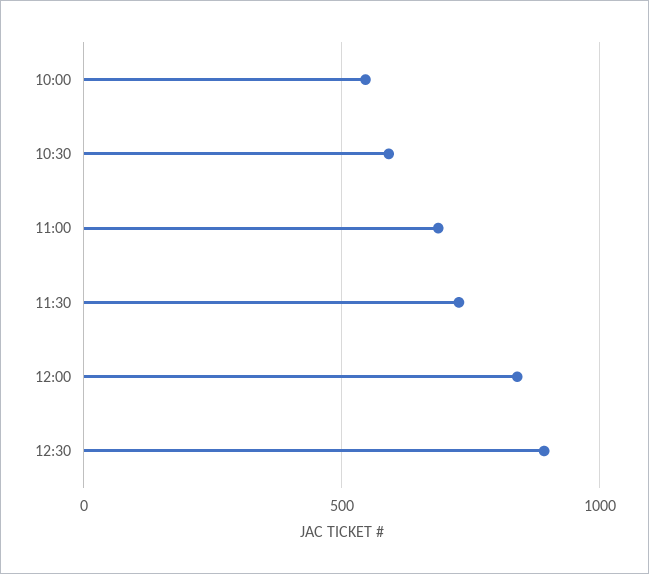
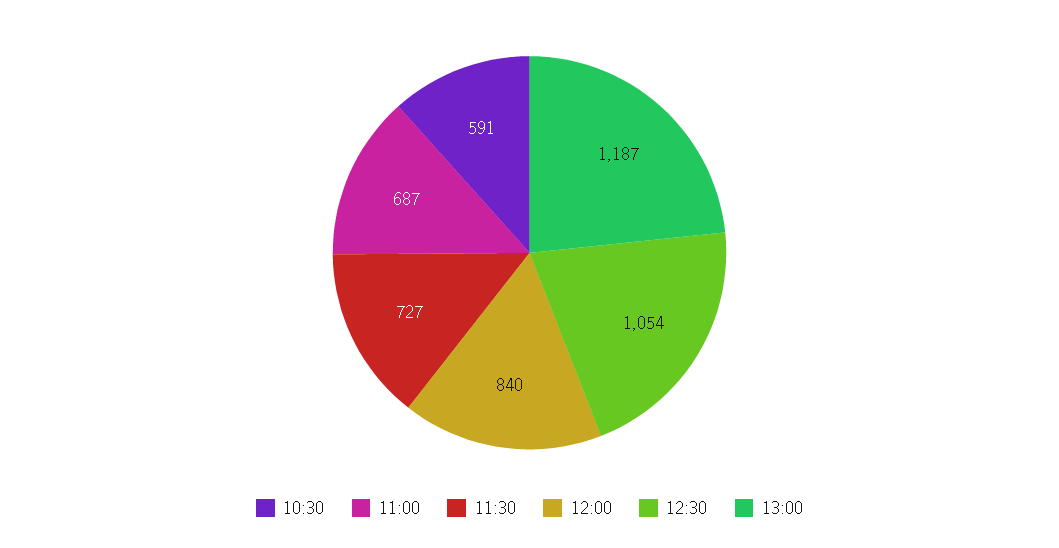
10:00: 550 -> none
12:30: 900 -> 1054
13:00: none -> 1187

